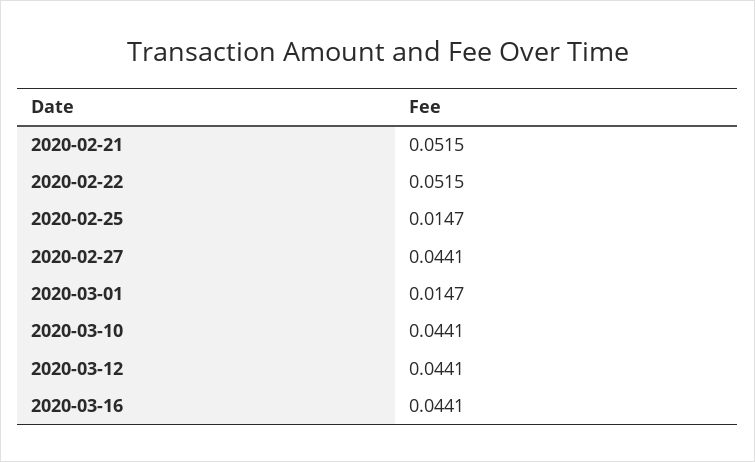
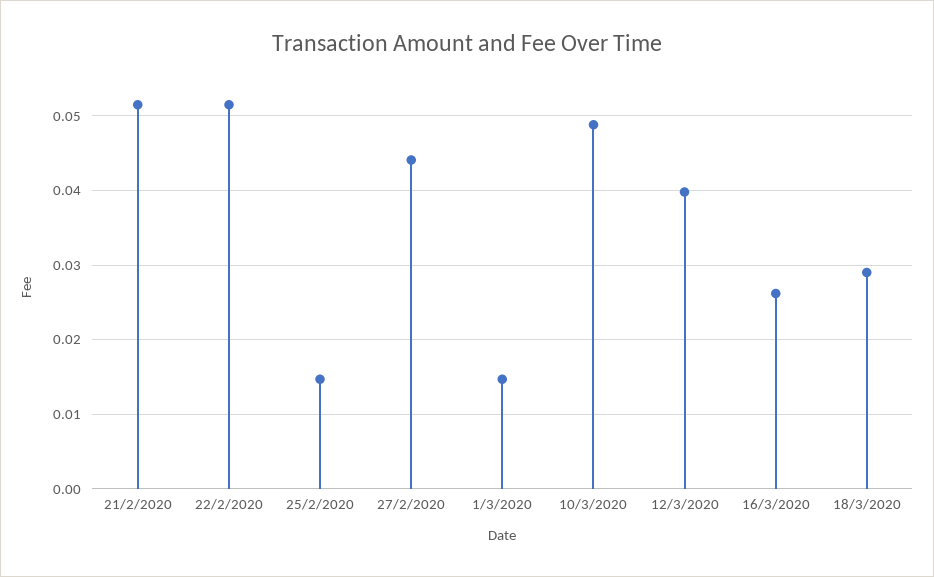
2020-03-10: 0.0441 -> 0.049
2020-03-12: 0.0441 -> 0.04
2020-03-16: 0.0441 -> 0.026
18/3/2020: none -> 0.029

